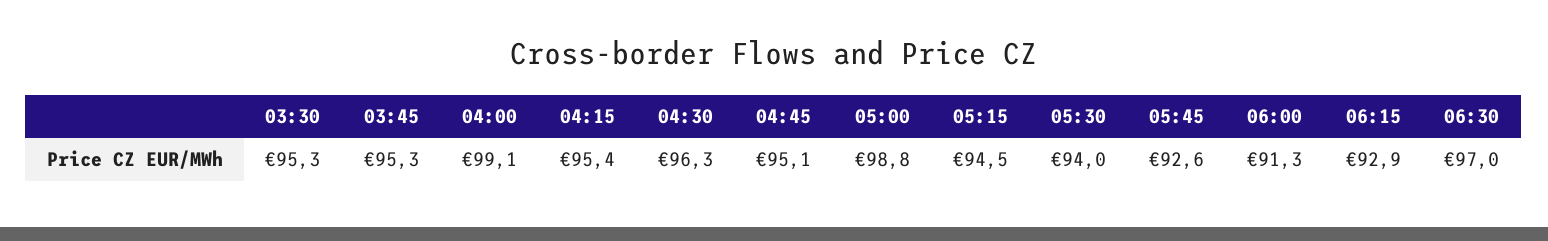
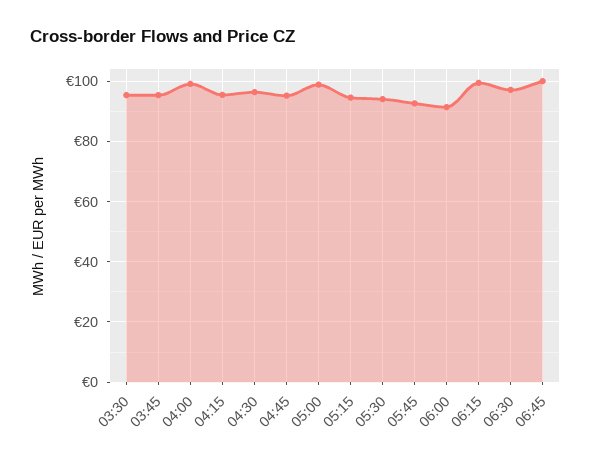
06:15: 92.9 -> 100
06:45: none -> 100

